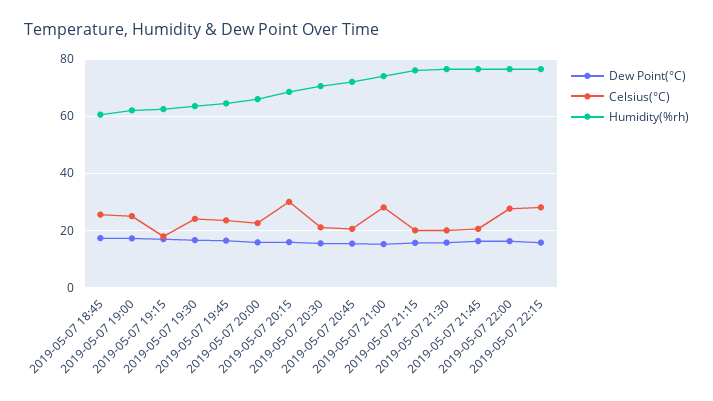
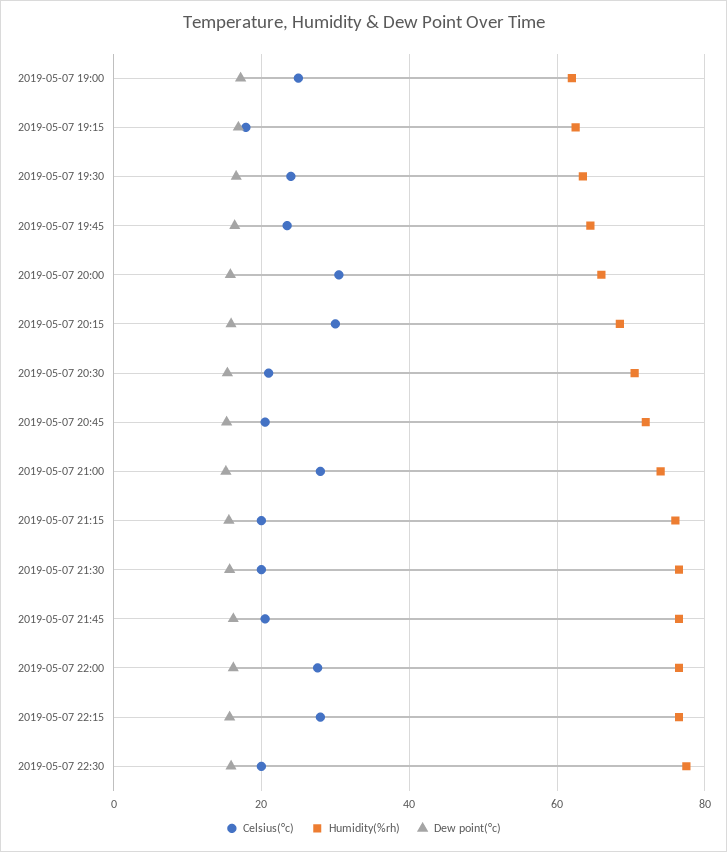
Dew Point(°C), 2019-05-07 18:45: 17.5 -> none
Celsius(°C), 2019-05-07 18:45: 25 -> none
Humidity(%rh), 2019-05-07 18:45: 60 -> none
Celsius(°C), 2019-05-07 20:00: 22.5 -> 30
Celsius(°C), 2019-05-07 22:30: none -> 20
Humidity(%rh), 2019-05-07 22:30: none -> 78
Dew Point(°C), 2019-05-07 22:30: none -> 16

